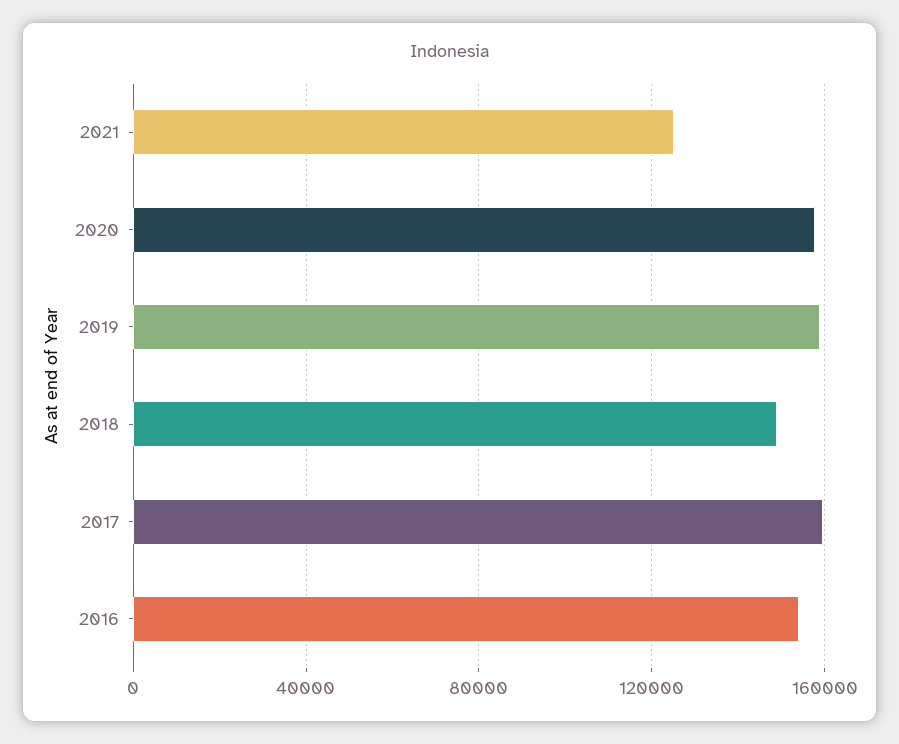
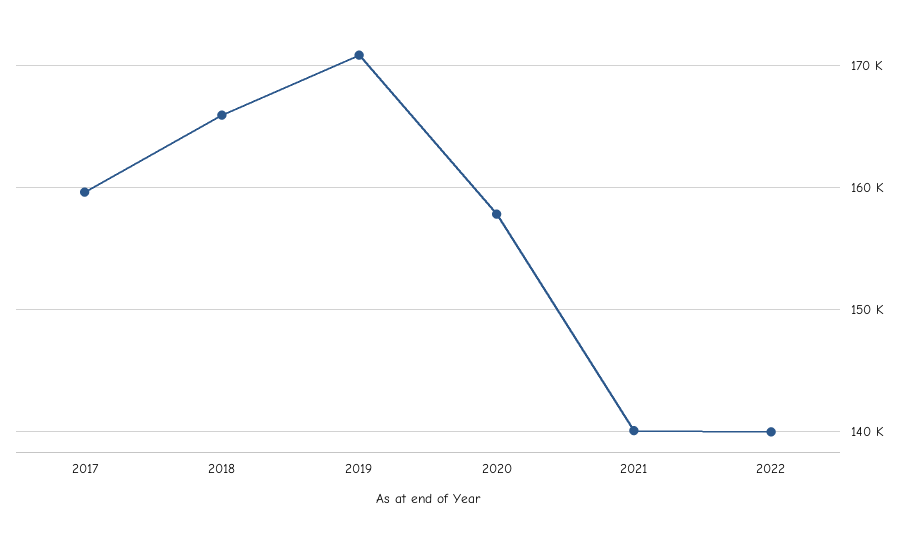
2021: 125000 -> 140000
2019: 160000 -> 171000
2018: 150000 -> 166000
2016: 155000 -> none
2022: none -> 140000

